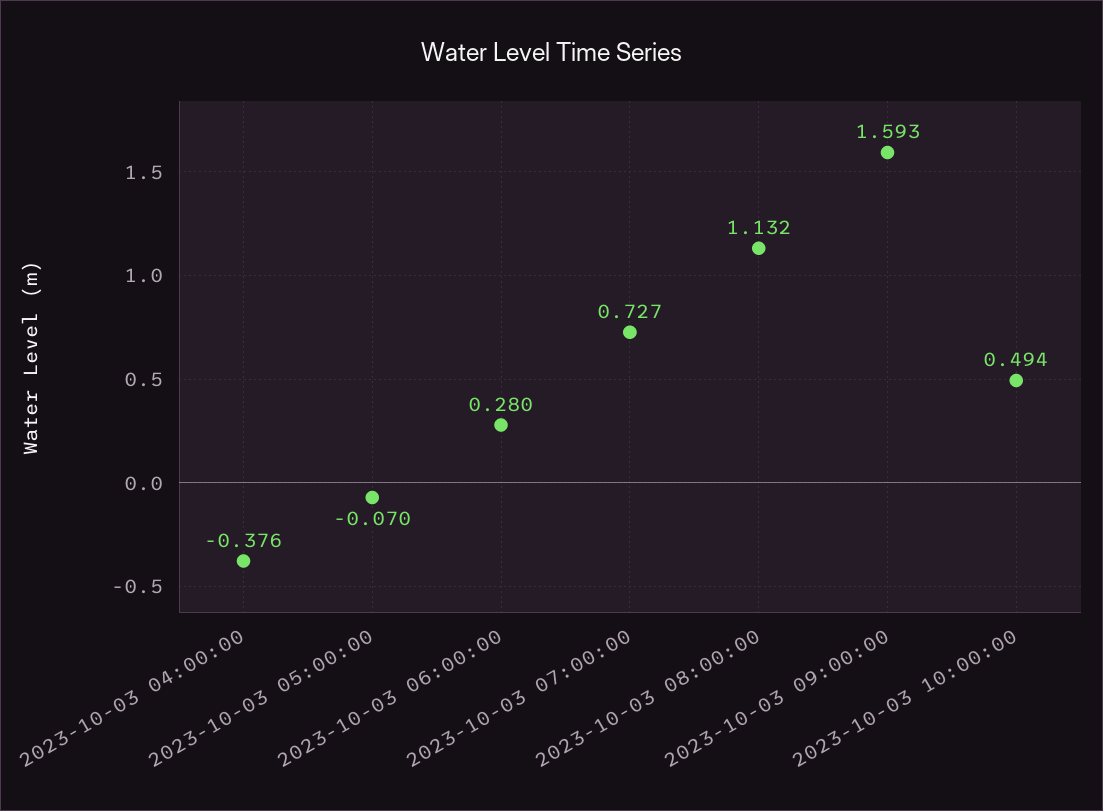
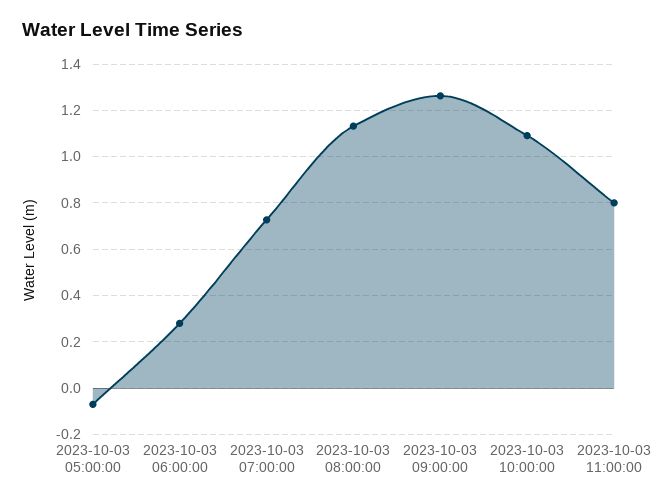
2023-10-03 04:00:00: -0.376 -> none
2023-10-03 09:00:00: 1.593 -> 1.25
2023-10-03 10:00:00: 0.494 -> 1.1
2023-10-03 11:00:00: none -> 0.8

